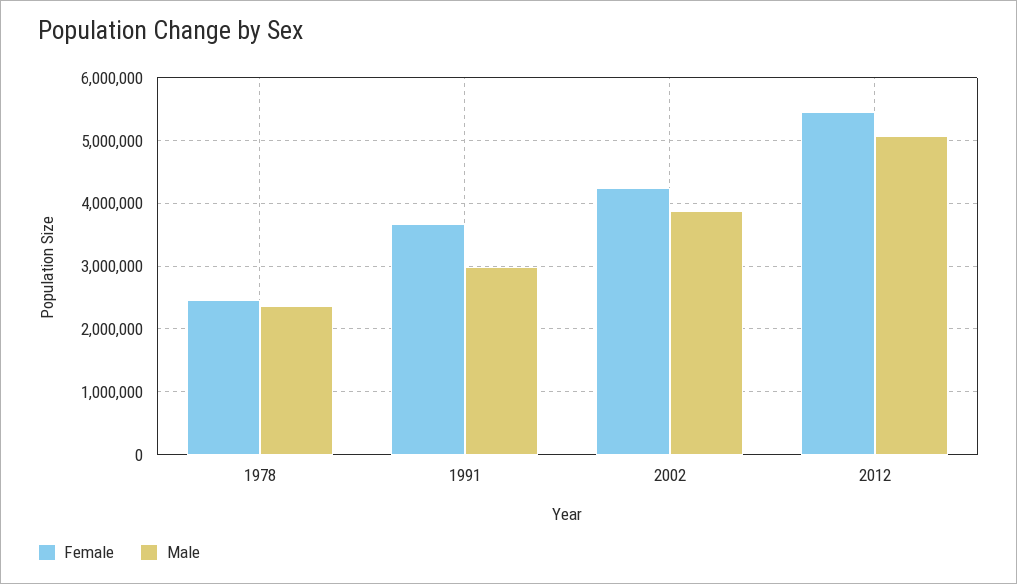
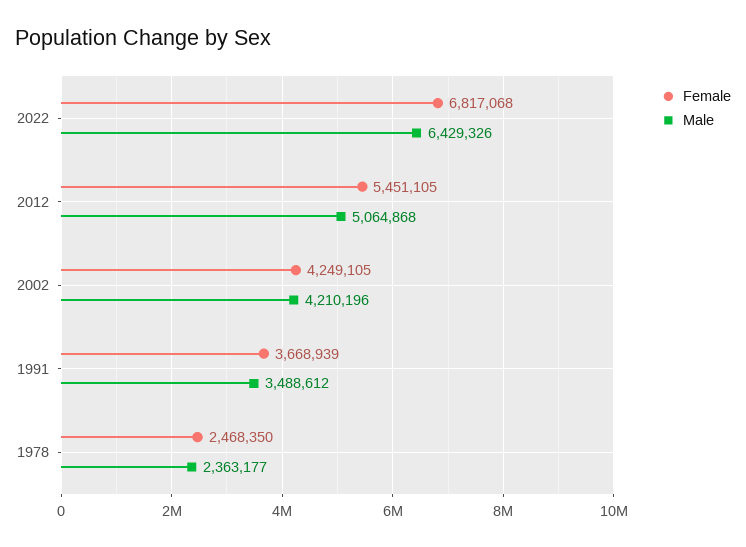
Male, 1991: 3000000 -> 3488612
Male, 2002: 3900000 -> 4210196
Female, 2022: none -> 6817068
Male, 2022: none -> 6429326

